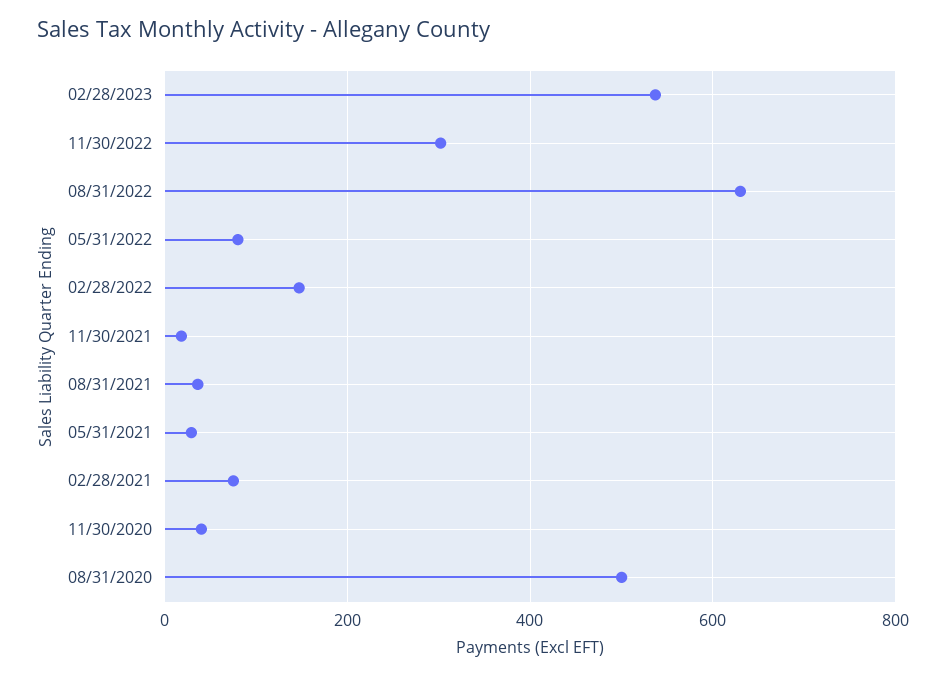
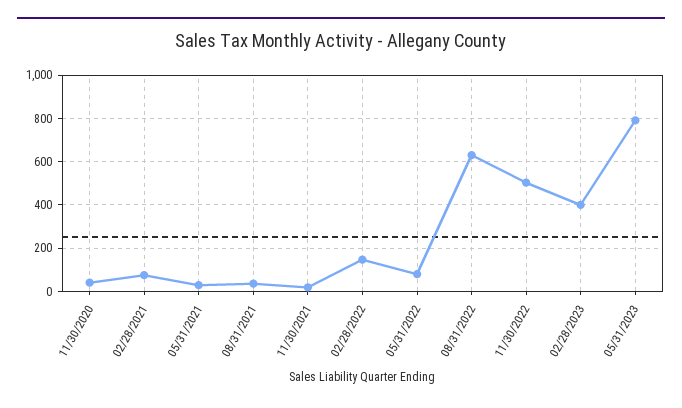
02/28/2023: 540 -> 400
11/30/2022: 300 -> 500
08/31/2020: 500 -> none
05/31/2023: none -> 800

